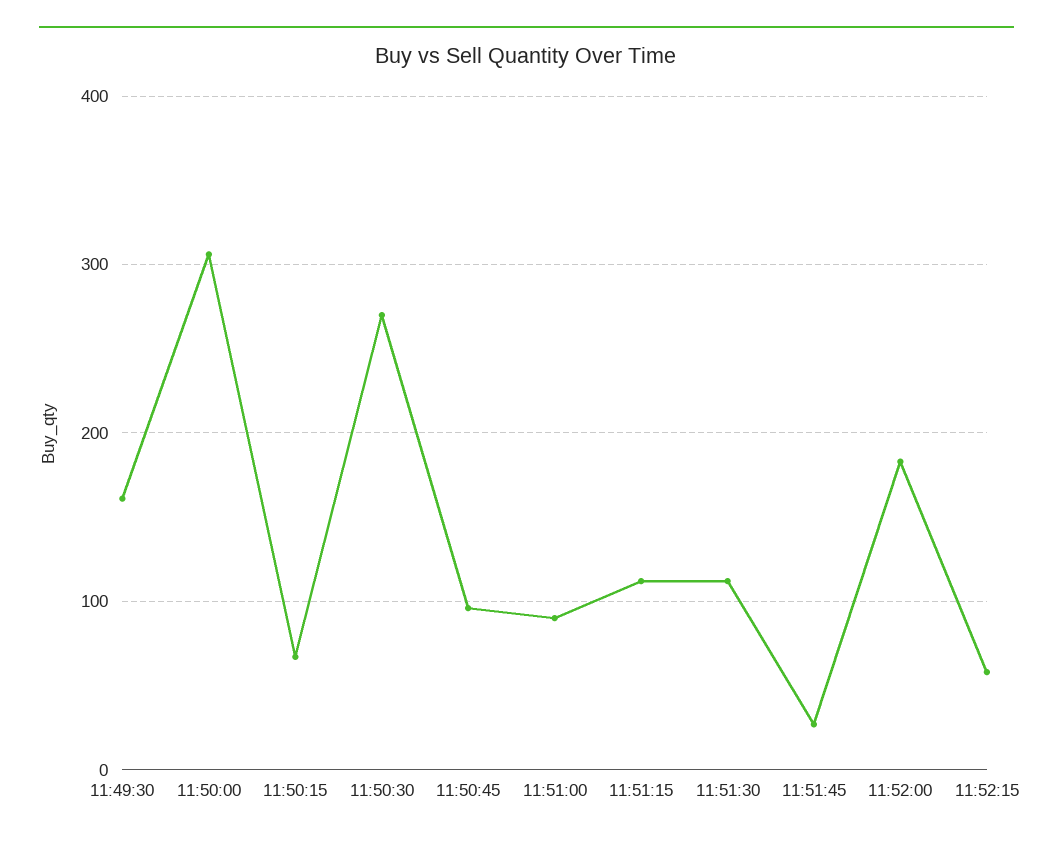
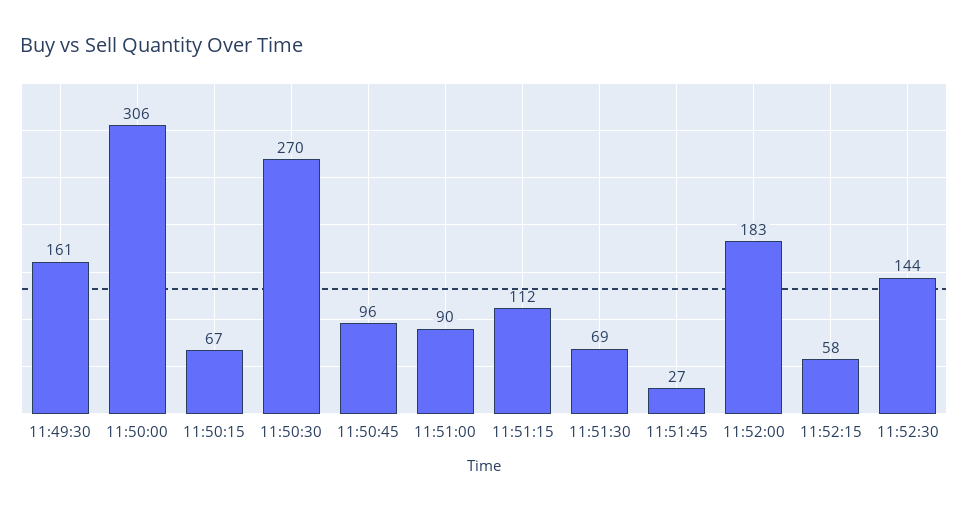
11:51:30: 110 -> 69
11:52:30: none -> 144

